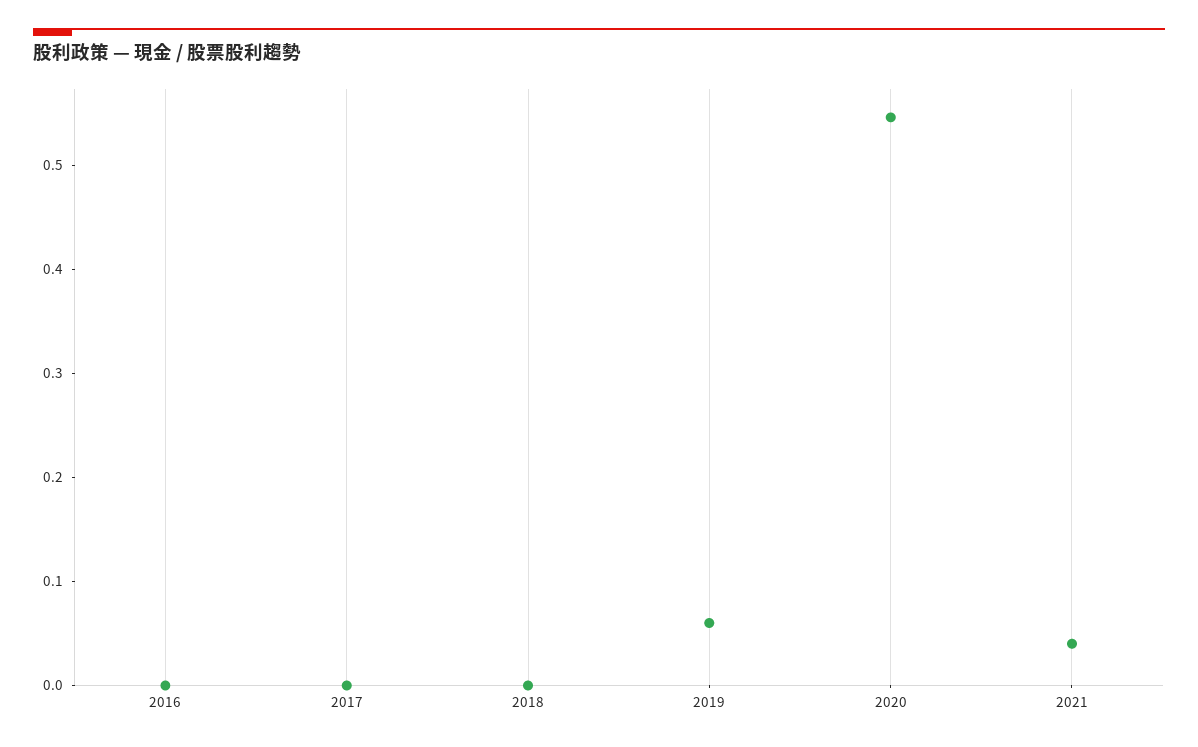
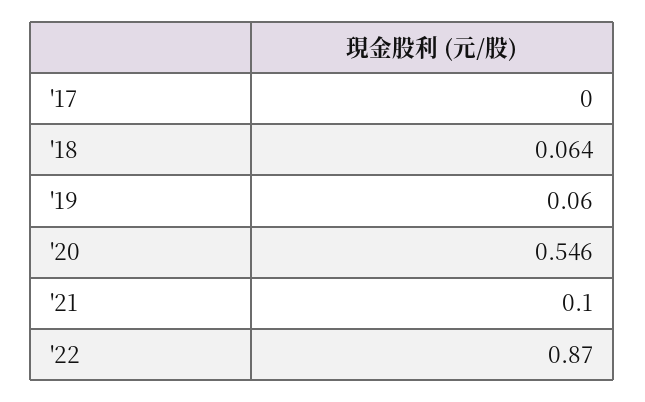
2016: 0 -> none
2018: 0 -> 0.064
2021: 0.04 -> 0.1
'22: none -> 0.87

